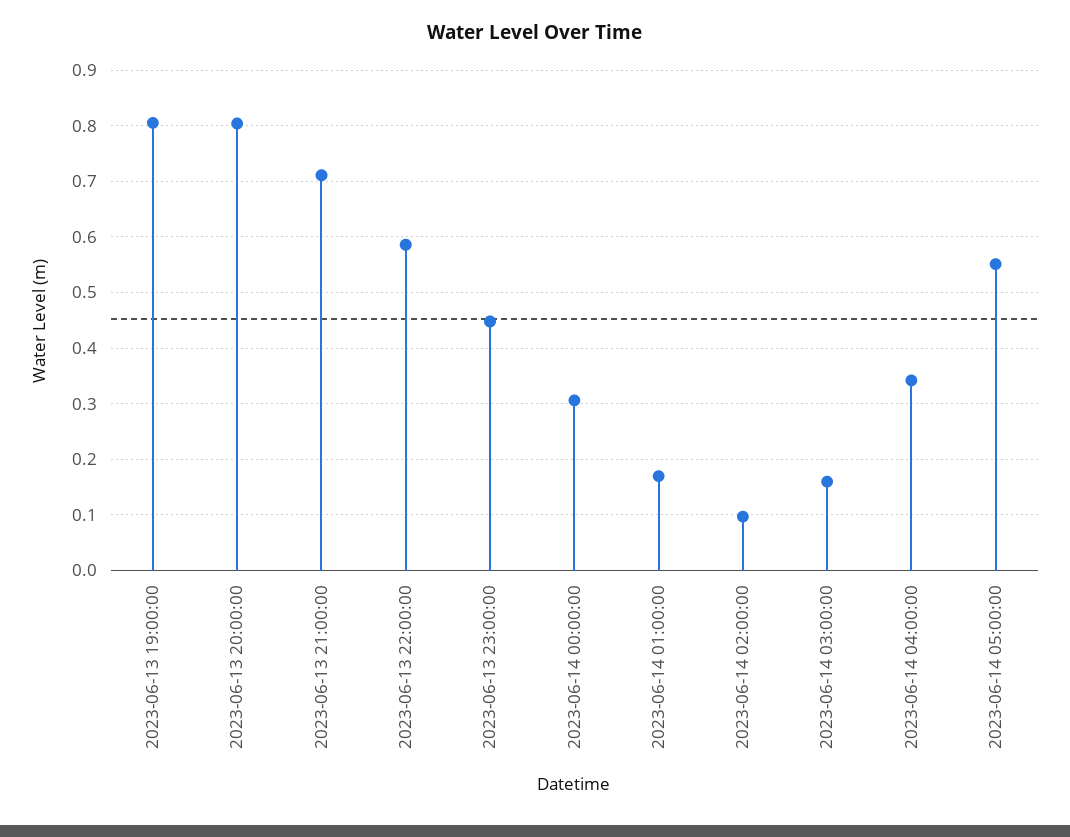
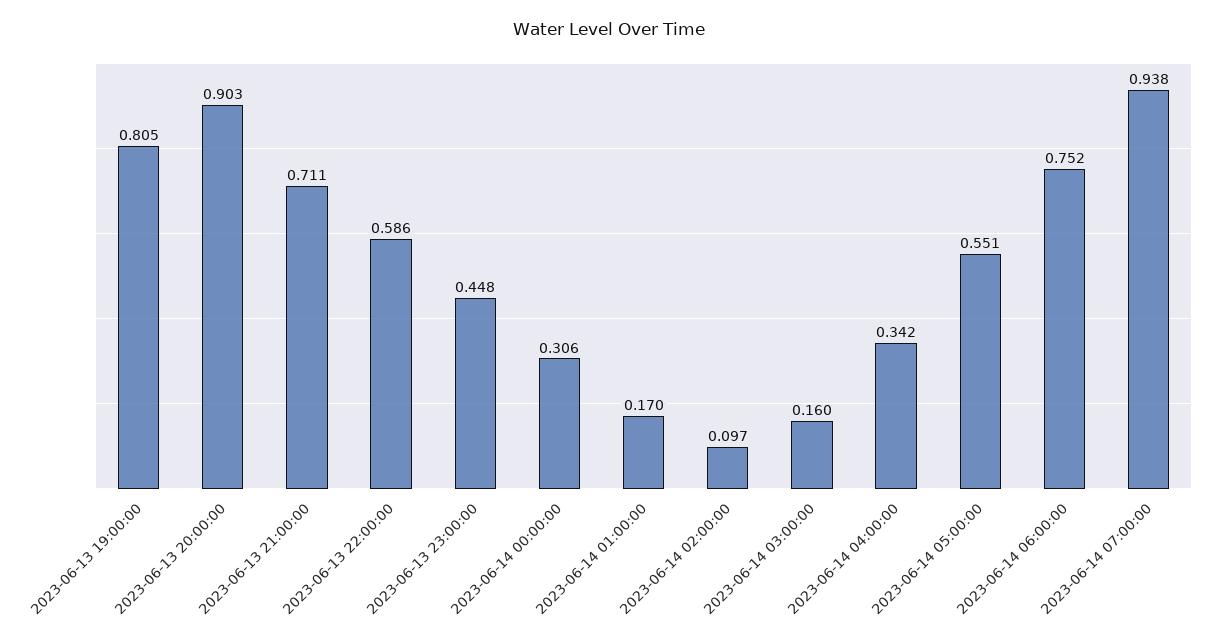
2023-06-13 20:00:00: 0.8 -> 0.903
2023-06-14 06:00:00: none -> 0.752
2023-06-14 07:00:00: none -> 0.938

